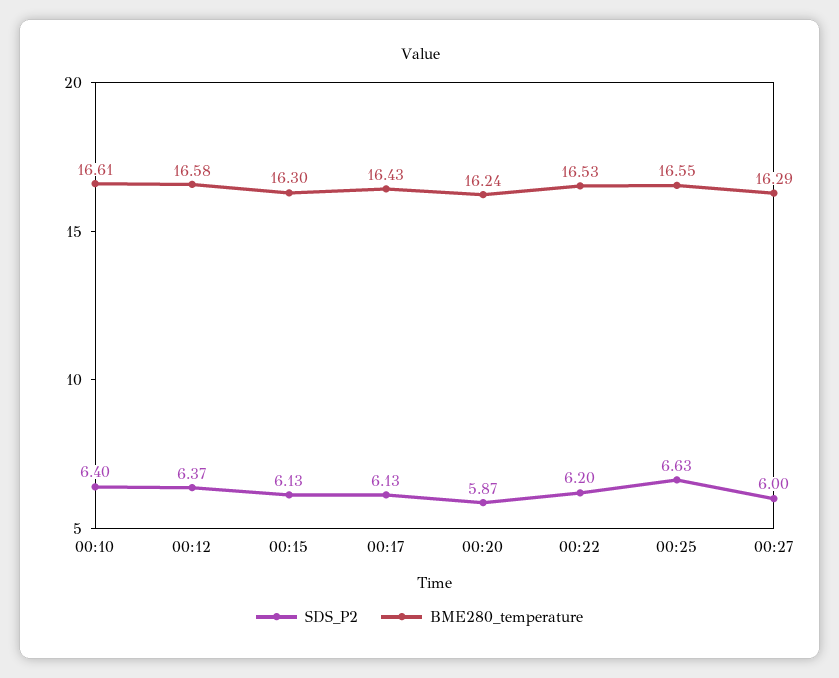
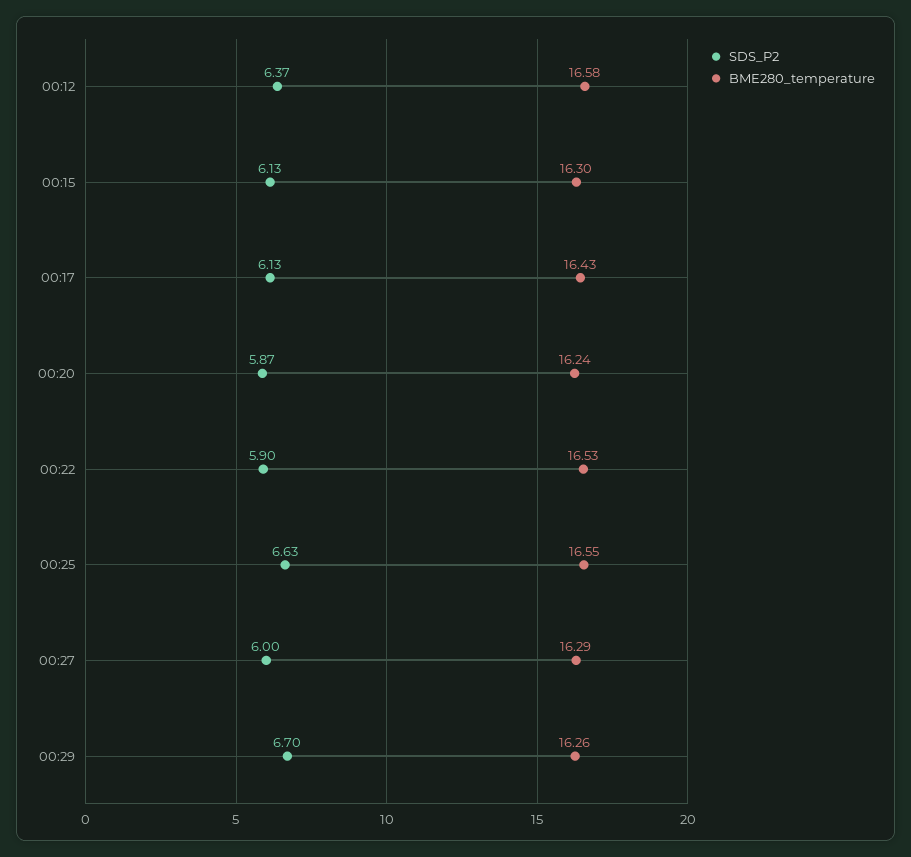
SDS_P2, 00:10: 6.4 -> none
BME280_temperature, 00:10: 16.61 -> none
SDS_P2, 00:22: 6.2 -> 5.9
SDS_P2, 00:29: none -> 6.7
BME280_temperature, 00:29: none -> 16.26

